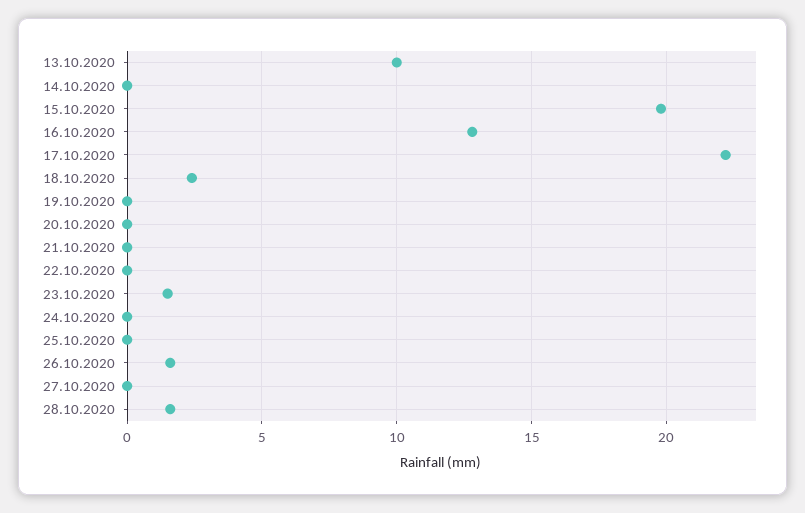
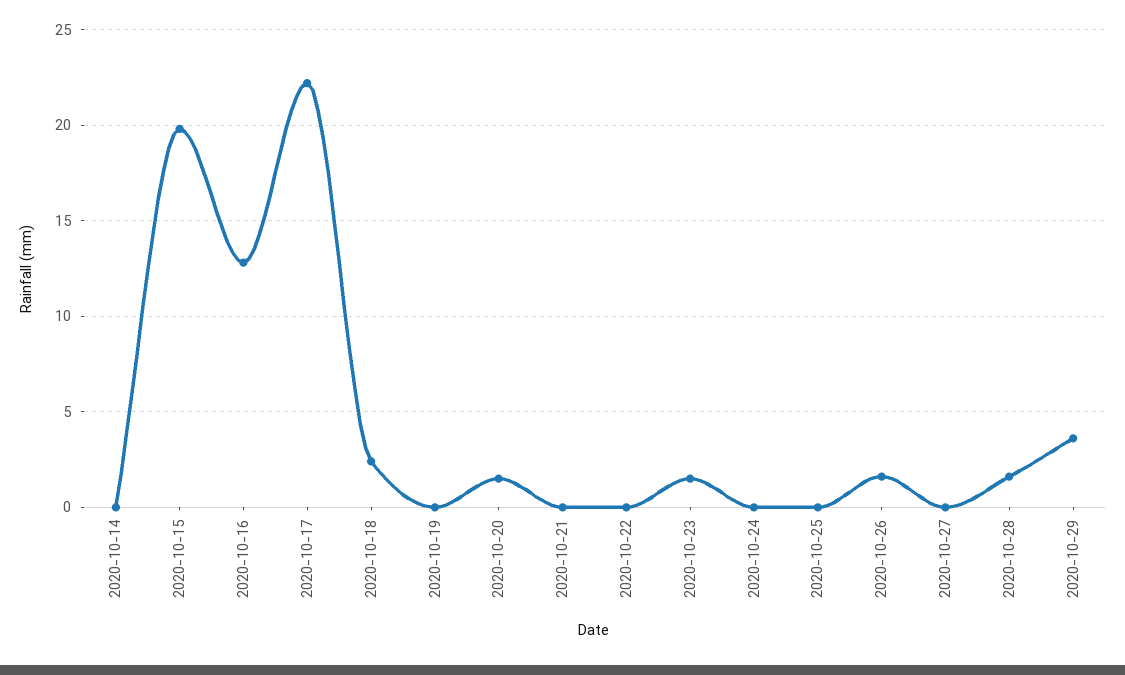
13.10.2020: 10 -> none
20.10.2020: 0 -> 1.5
2020-10-29: none -> 3.5

